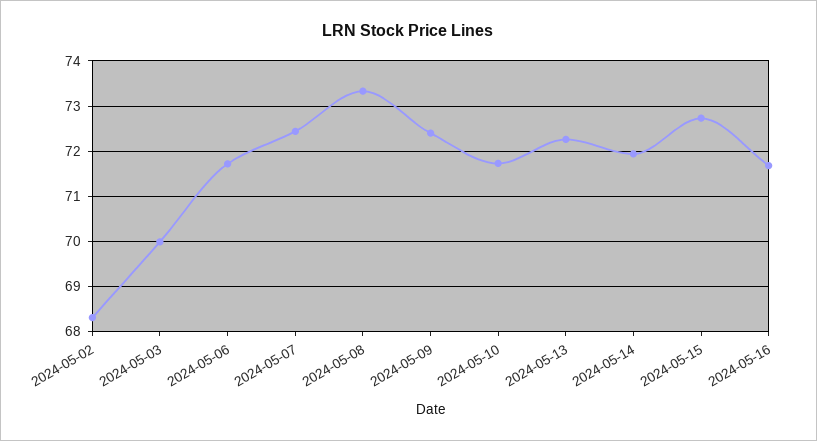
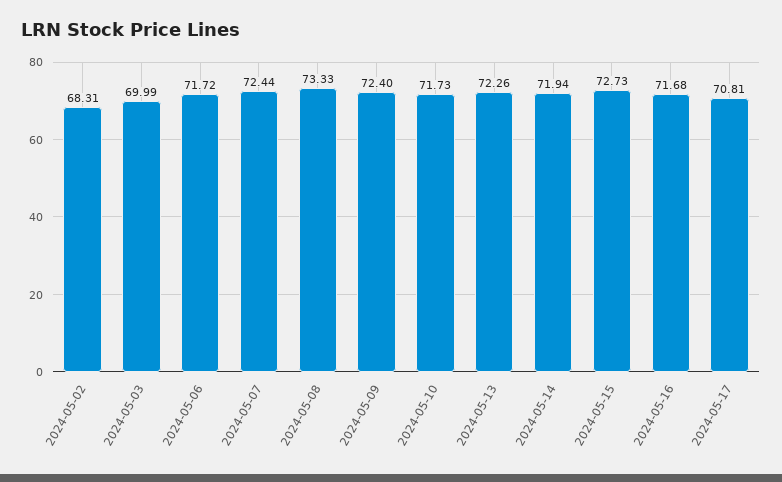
2024-05-17: none -> 70.81

